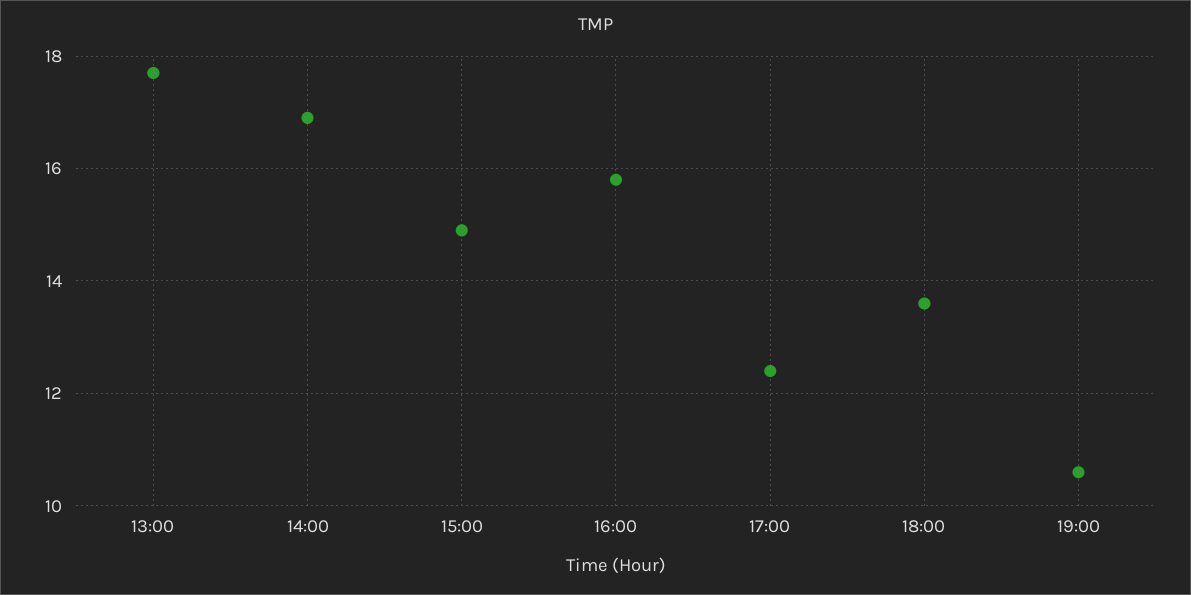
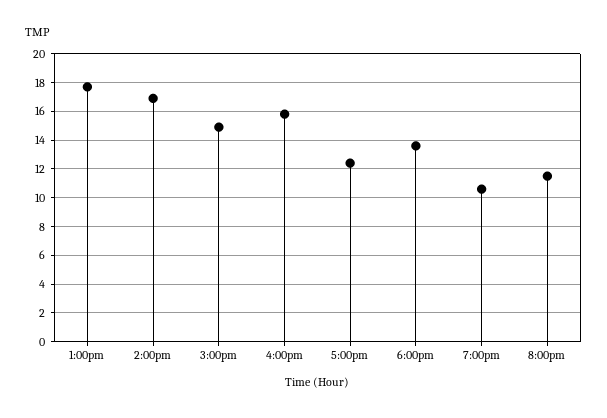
8:00pm: none -> 11.5

